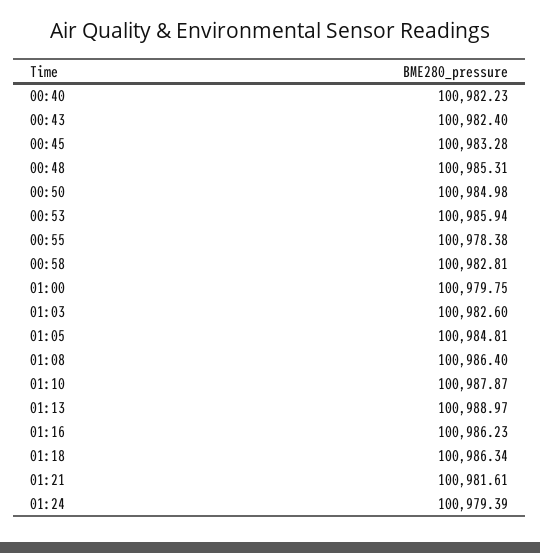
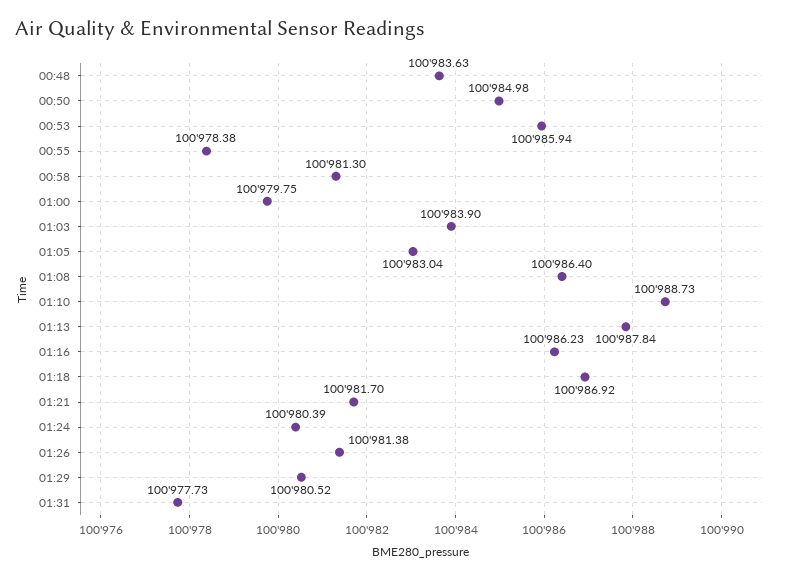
00:40: 100982.23 -> none
00:43: 100982.4 -> none
00:45: 100983.28 -> none
00:48: 100985.31 -> 100983.63
00:58: 100982.81 -> 100981.3
01:03: 100982.6 -> 100983.9
01:05: 100984.81 -> 100983.04
01:10: 100987.87 -> 100988.73
01:13: 100988.97 -> 100987.84
01:18: 100986.34 -> 100986.92
01:21: 100981.61 -> 100981.7
01:24: 100979.39 -> 100980.39
01:26: none -> 100981.38
01:29: none -> 100980.52
01:31: none -> 100977.73

